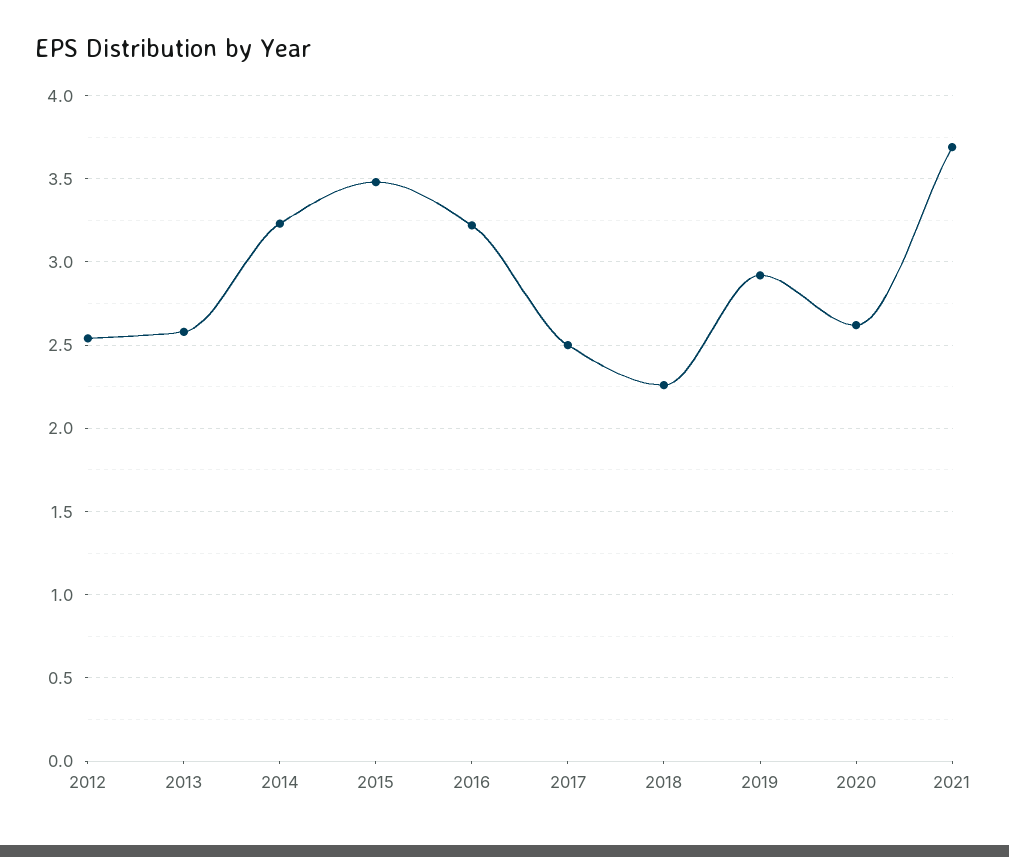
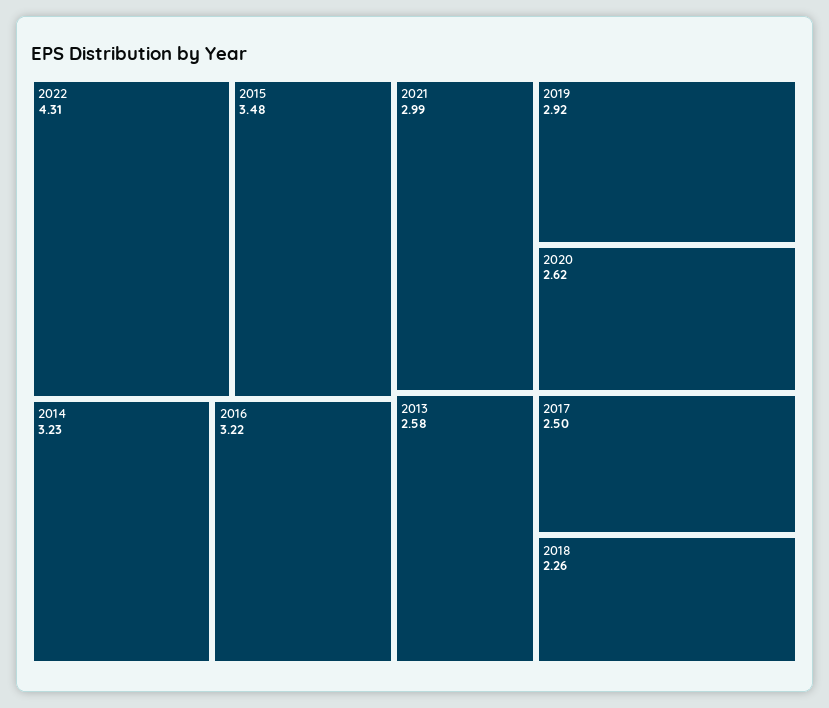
2012: 2.55 -> none
2021: 3.7 -> 2.99
2022: none -> 4.31

